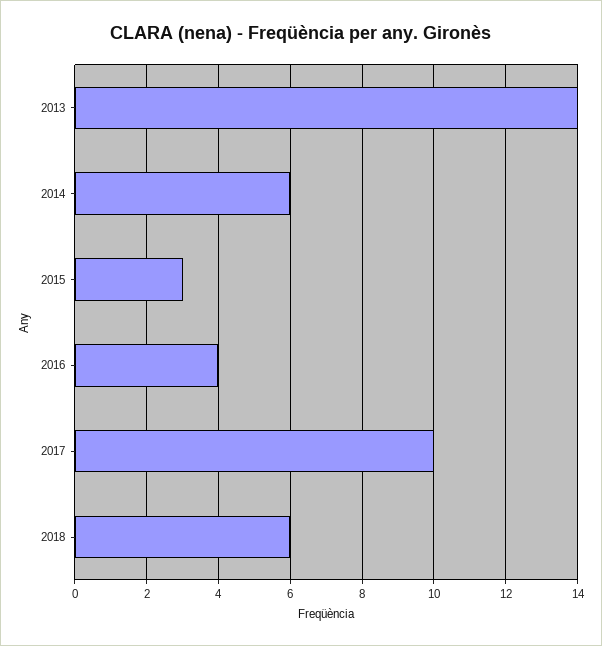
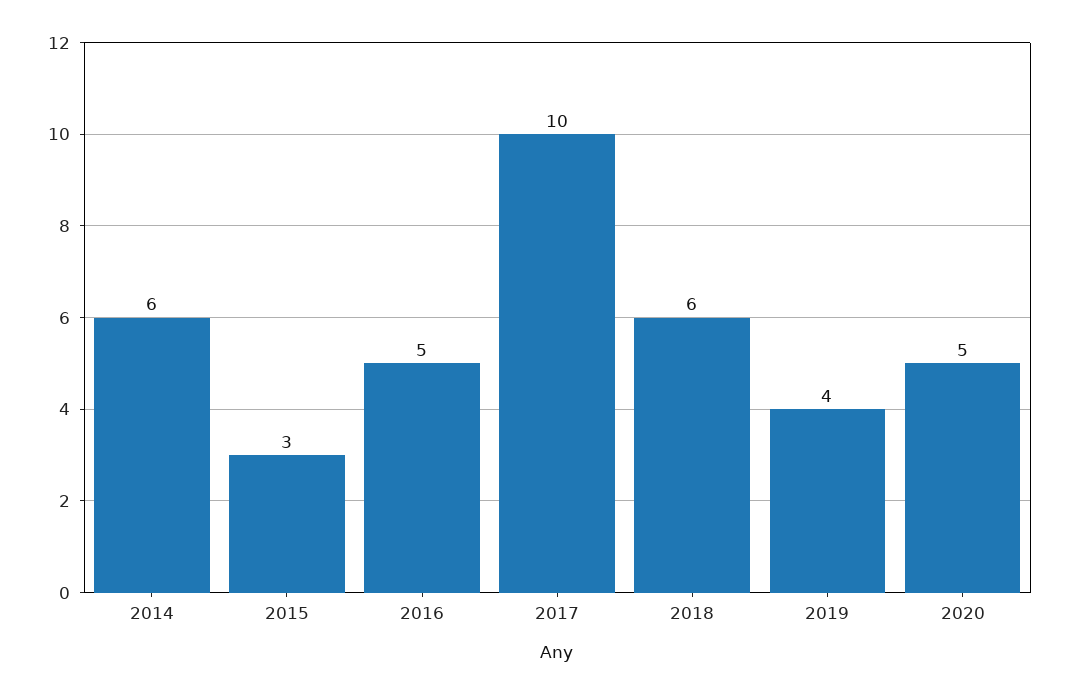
2013: 14 -> none
2016: 4 -> 5
2019: none -> 4
2020: none -> 5

